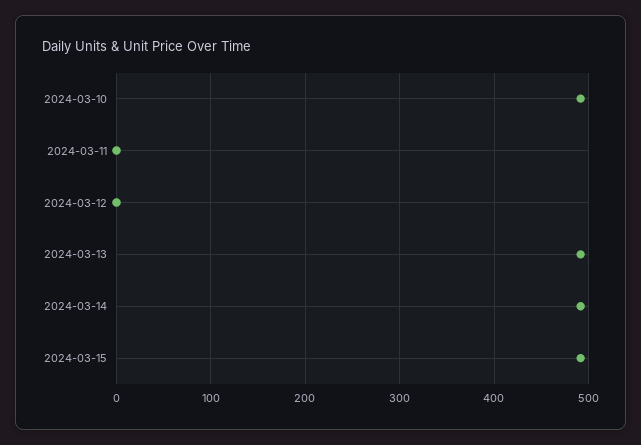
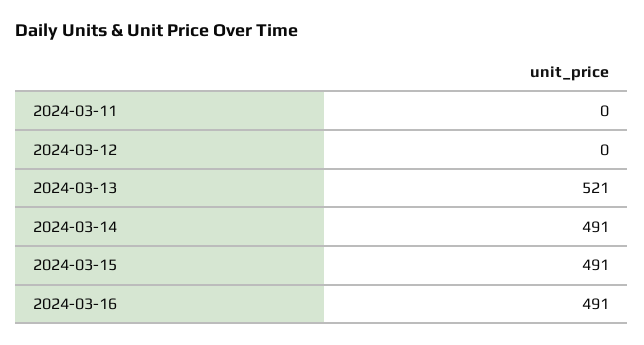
2024-03-10: 490 -> none
2024-03-13: 490 -> 521
2024-03-16: none -> 491

